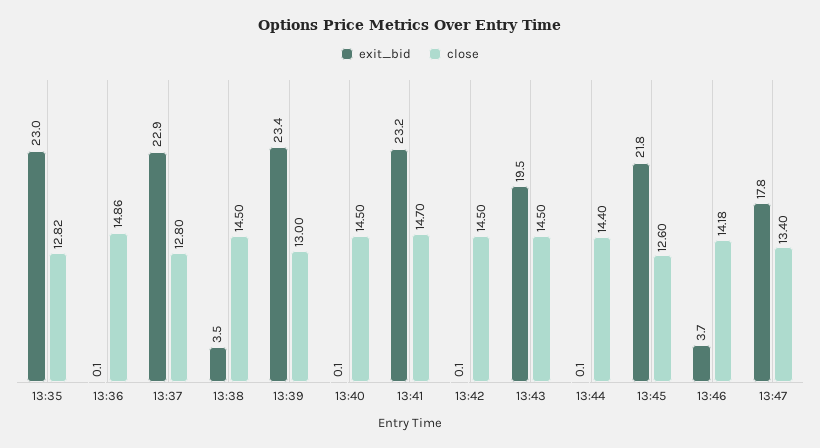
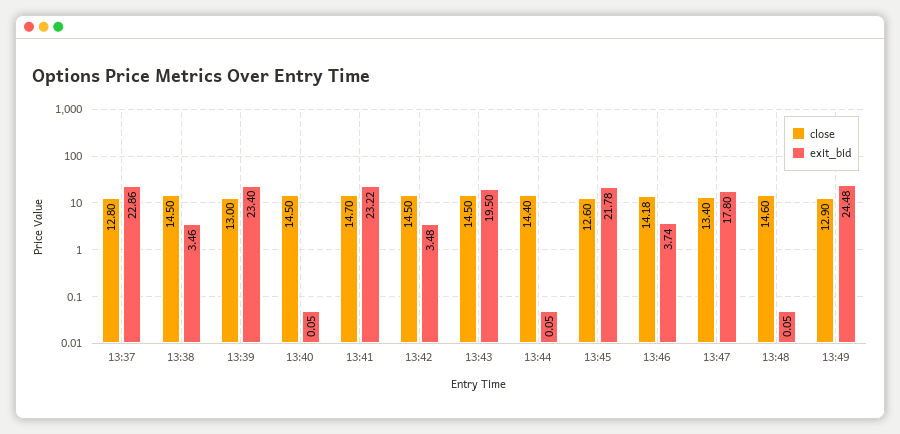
exit_bid, 13:35: 23 -> none
close, 13:35: 12.82 -> none
exit_bid, 13:36: 0.1 -> none
close, 13:36: 14.86 -> none
exit_bid, 13:42: 0.1 -> 3.48
close, 13:48: none -> 14.6
exit_bid, 13:48: none -> 0.05
close, 13:49: none -> 12.9
exit_bid, 13:49: none -> 24.48

